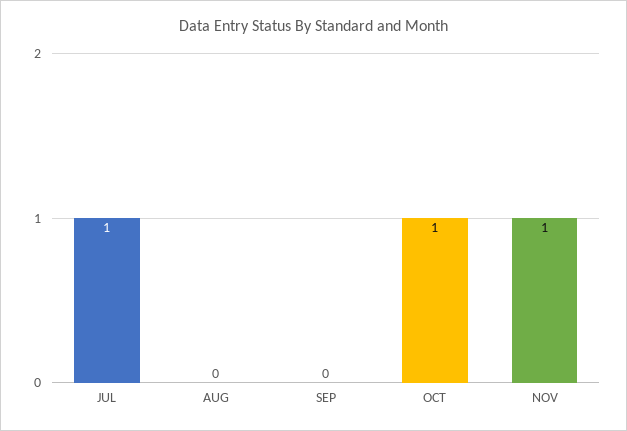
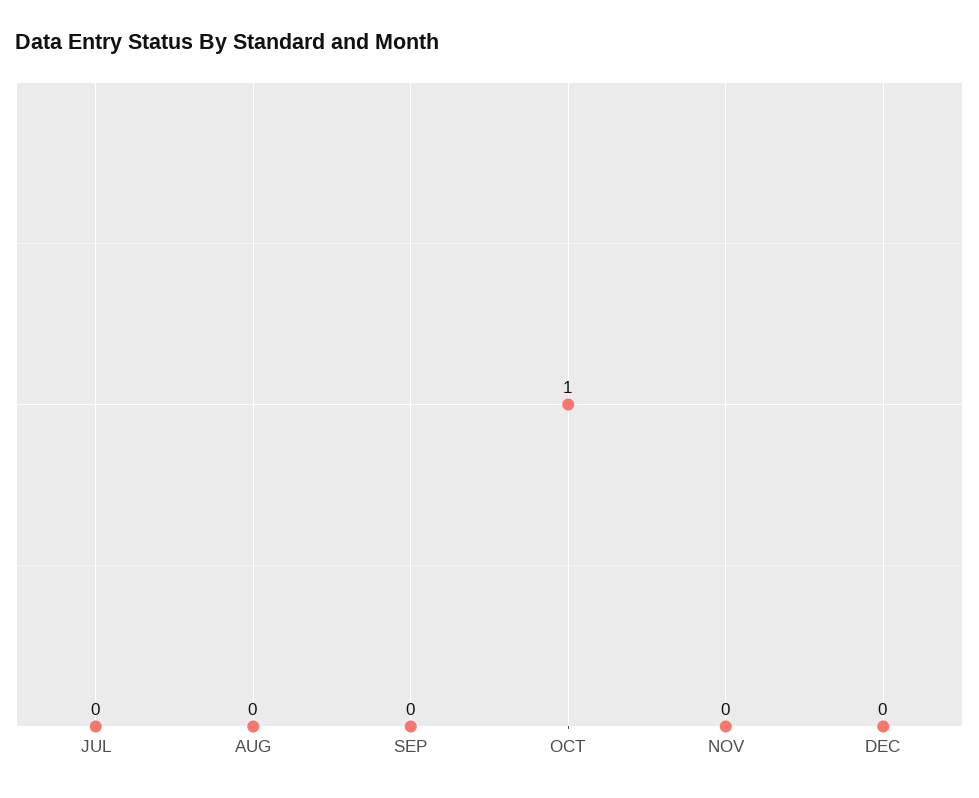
JUL: 1 -> 0
NOV: 1 -> 0
DEC: none -> 0

